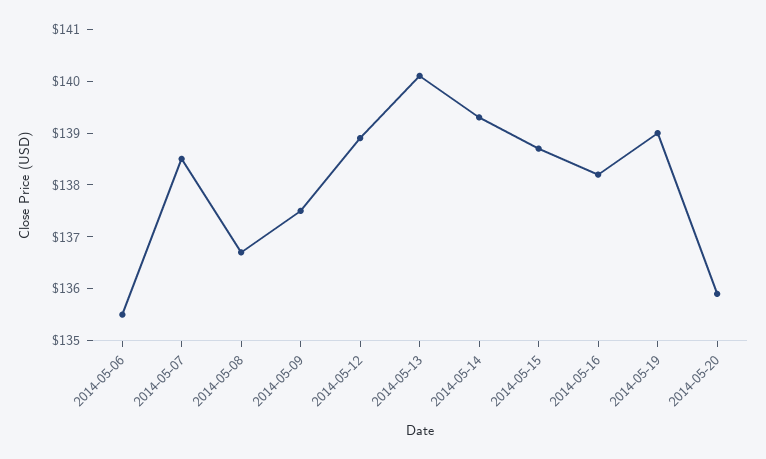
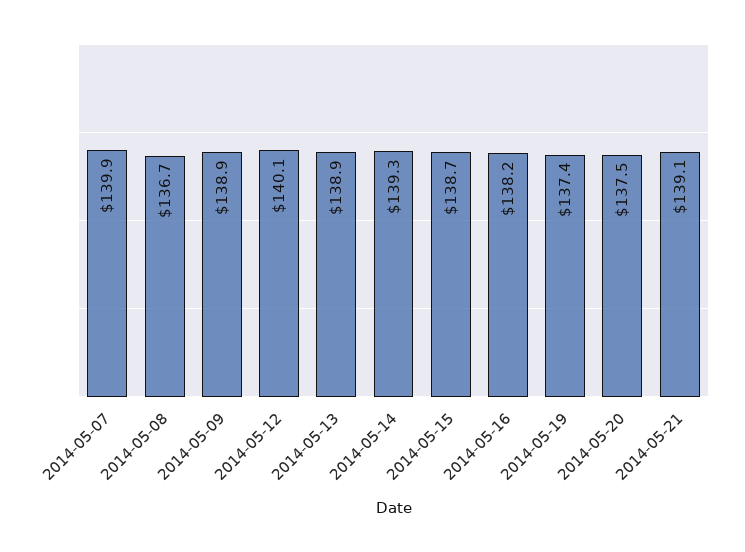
2014-05-06: 135.5 -> none
2014-05-07: 138.5 -> 139.9
2014-05-09: 137.5 -> 138.9
2014-05-12: 139 -> 140.1
2014-05-13: 140 -> 138.9
2014-05-19: 139 -> 137.4
2014-05-20: 136 -> 137.5
2014-05-21: none -> 139.1

